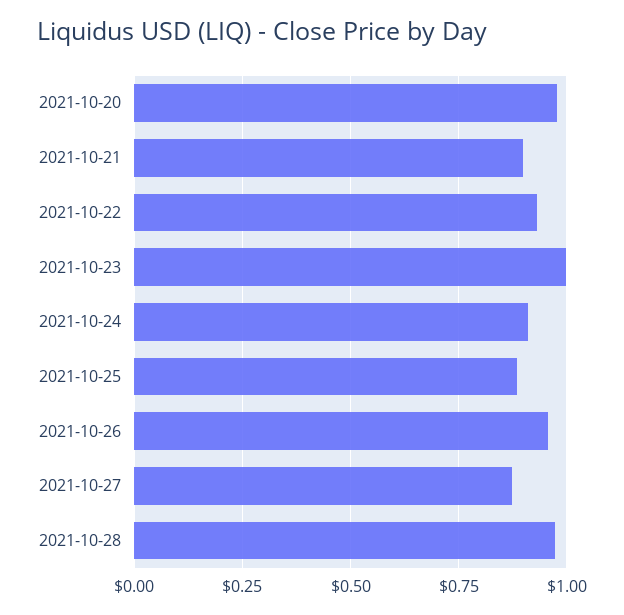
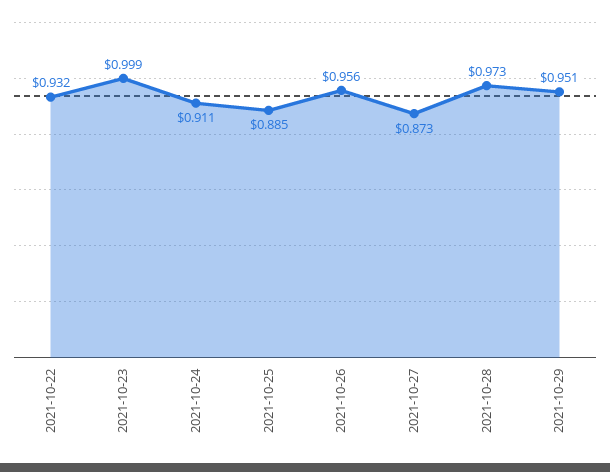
2021-10-20: 0.975 -> none
2021-10-21: 0.9 -> none
2021-10-29: none -> 0.951

